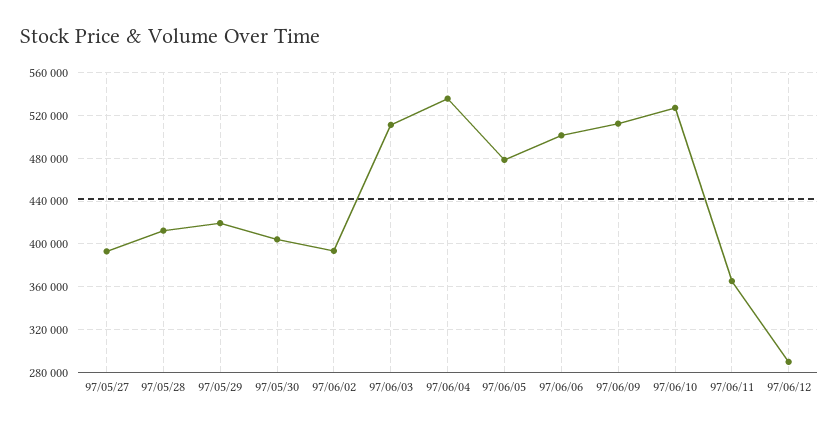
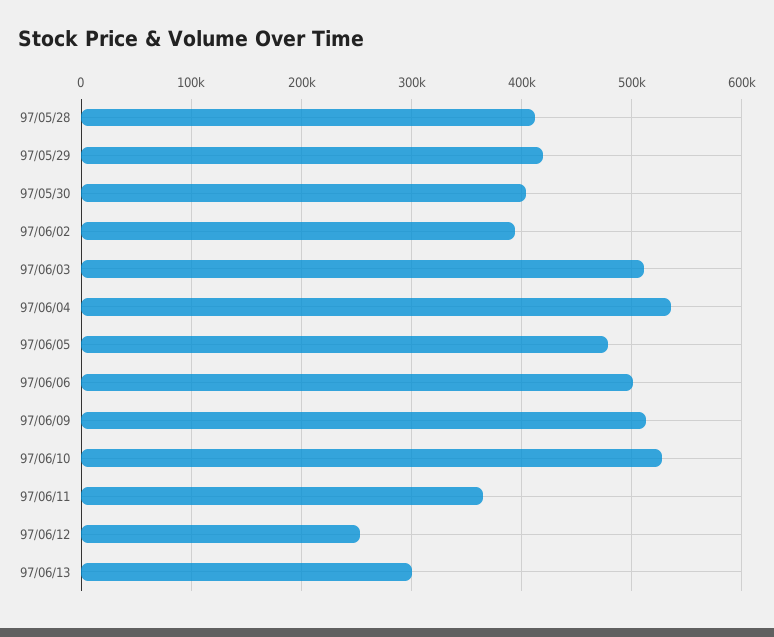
97/05/27: 390000 -> none
97/06/12: 290000 -> 250000
97/06/13: none -> 300000

